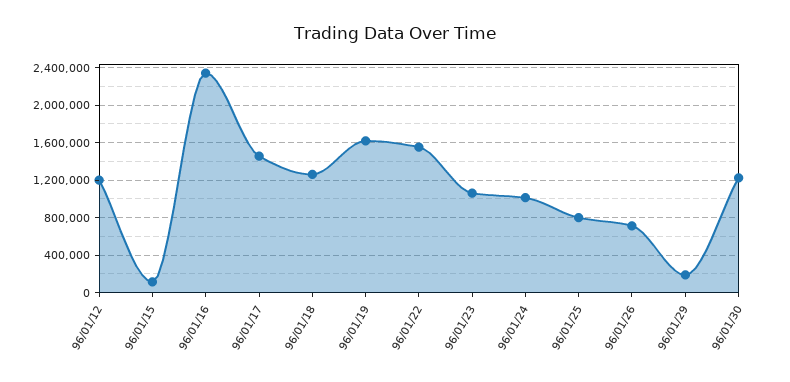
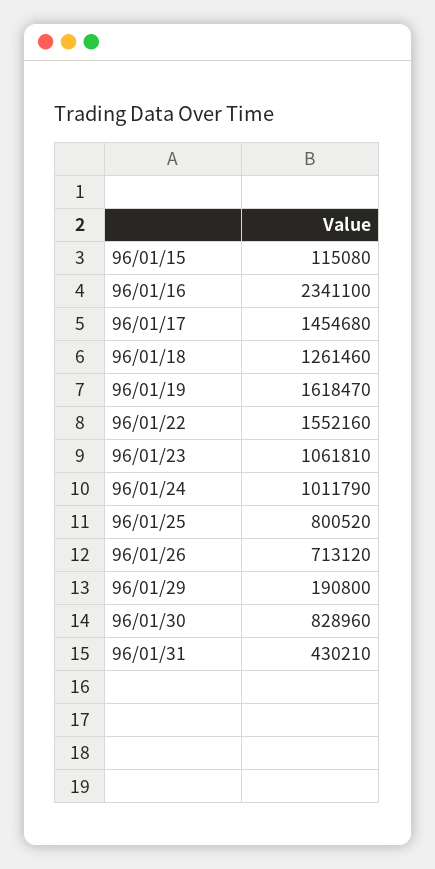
96/01/12: 1200000 -> none
96/01/30: 1200000 -> 828960
96/01/31: none -> 430210

